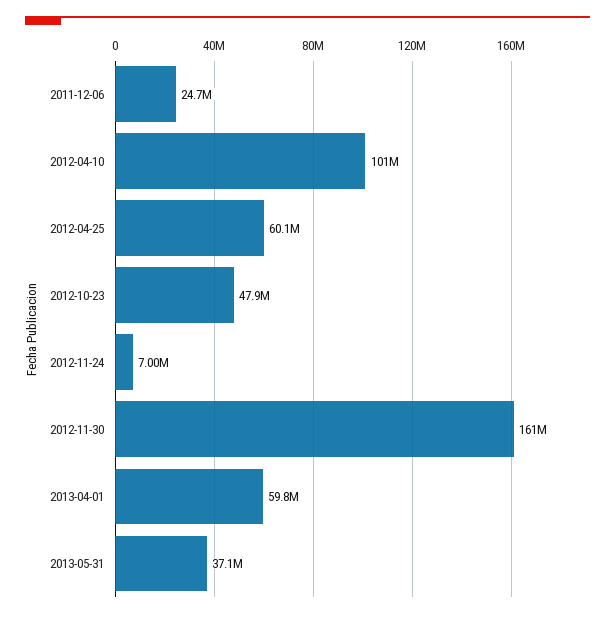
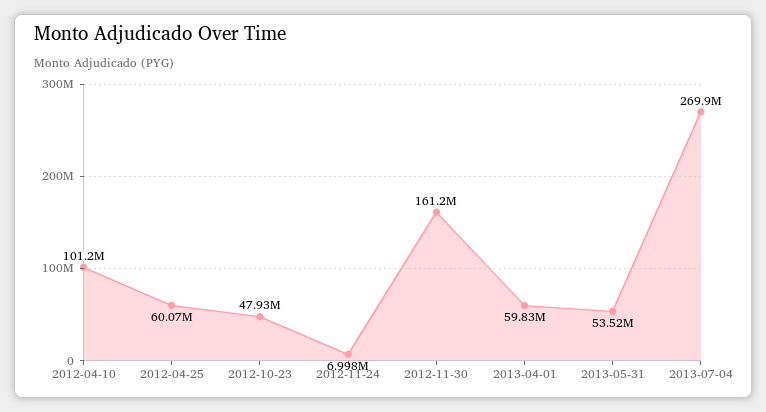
2011-12-06: 24700000 -> none
2013-05-31: 37100000 -> 53520000
2013-07-04: none -> 269900000

